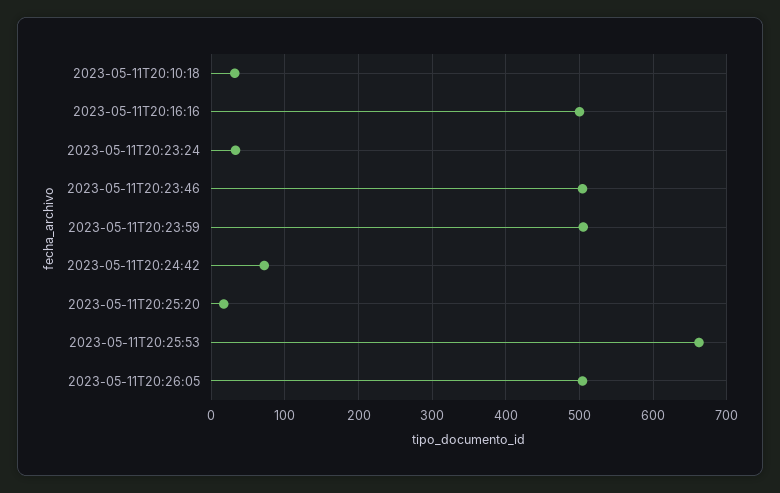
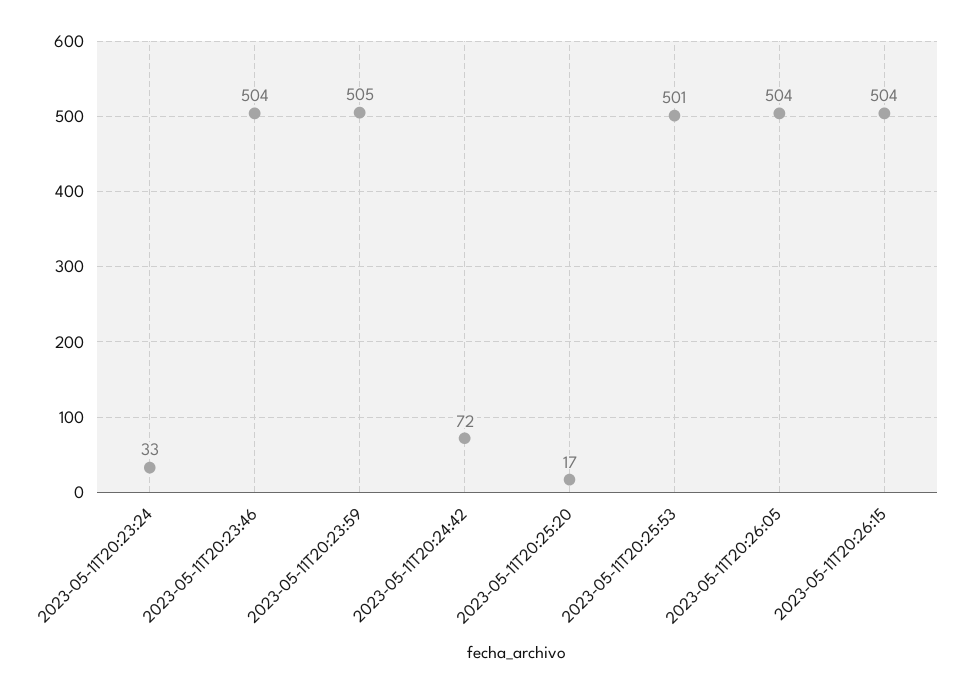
2023-05-11T20:10:18: 30 -> none
2023-05-11T20:16:16: 500 -> none
2023-05-11T20:25:53: 660 -> 501
2023-05-11T20:26:15: none -> 504

